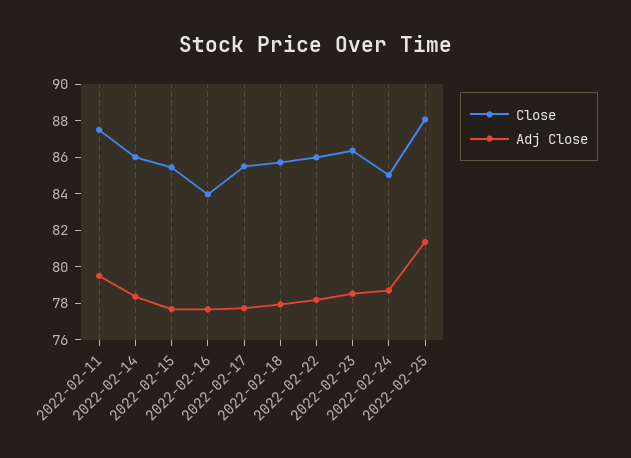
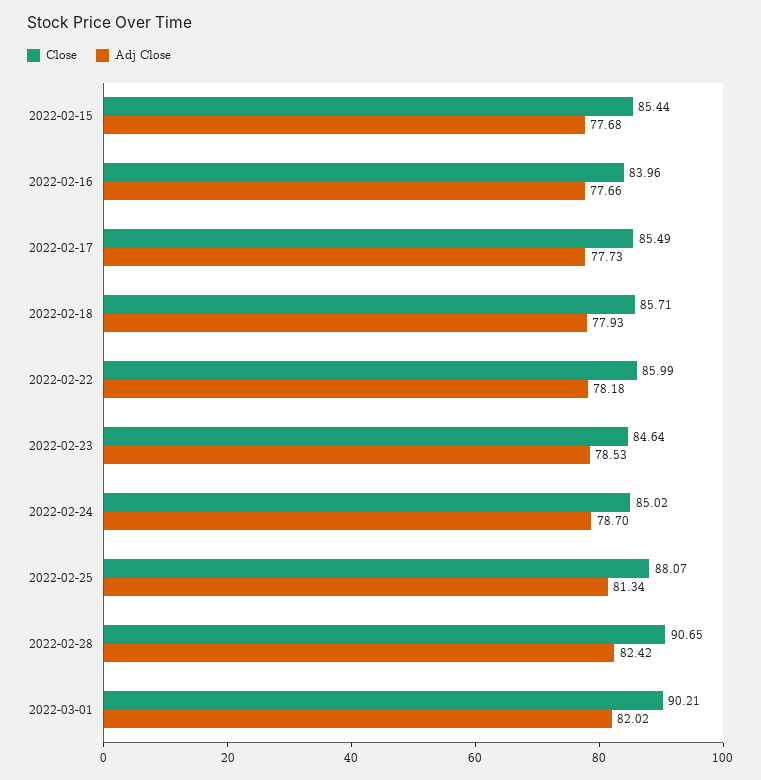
Close, 2022-02-11: 87.5 -> none
Adj Close, 2022-02-11: 79.5 -> none
Close, 2022-02-14: 86 -> none
Adj Close, 2022-02-14: 78.5 -> none
Close, 2022-02-23: 86.5 -> 84.64
Close, 2022-02-28: none -> 90.65
Adj Close, 2022-02-28: none -> 82.42
Close, 2022-03-01: none -> 90.21
Adj Close, 2022-03-01: none -> 82.02

